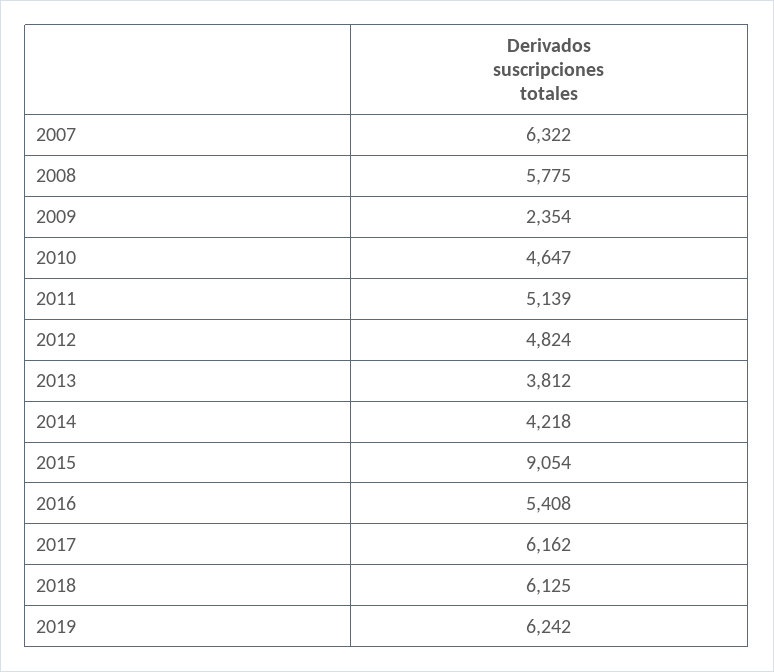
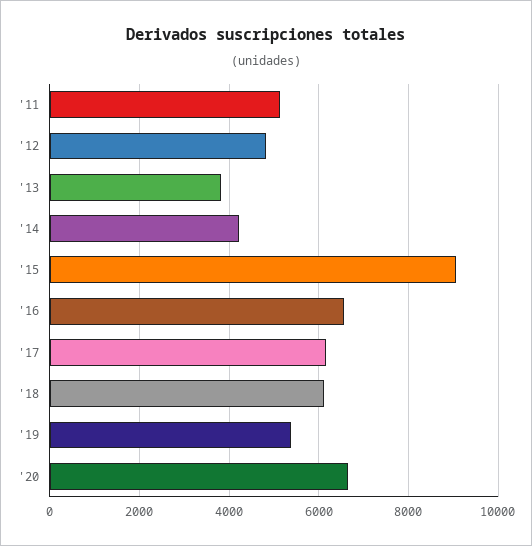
2007: 6322 -> none
2008: 5775 -> none
2009: 2354 -> none
2010: 4647 -> none
2016: 5408 -> 6600
2019: 6242 -> 5400
'20: none -> 6600

